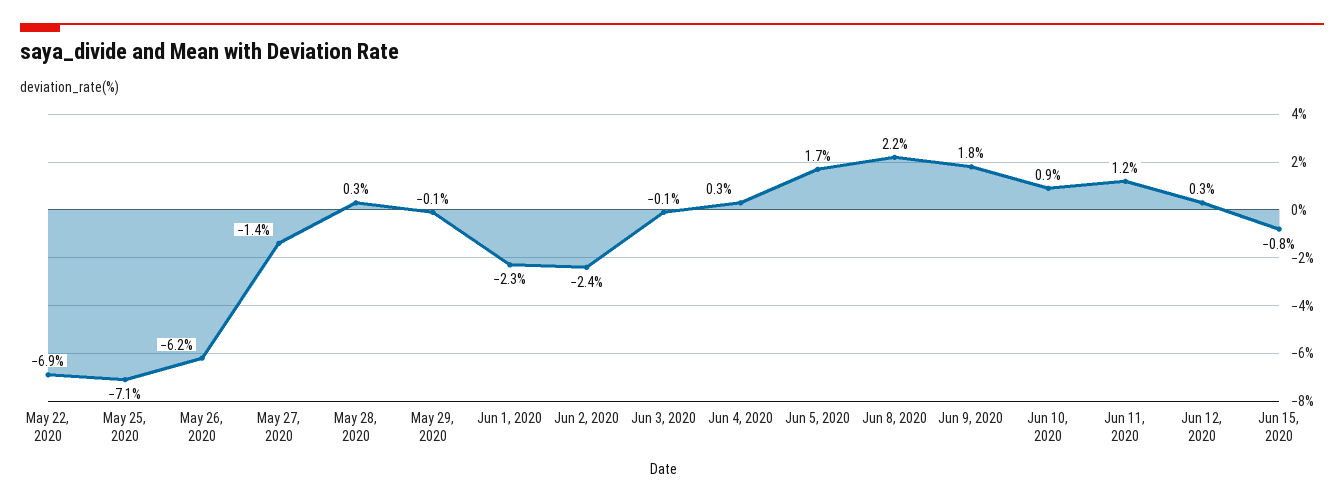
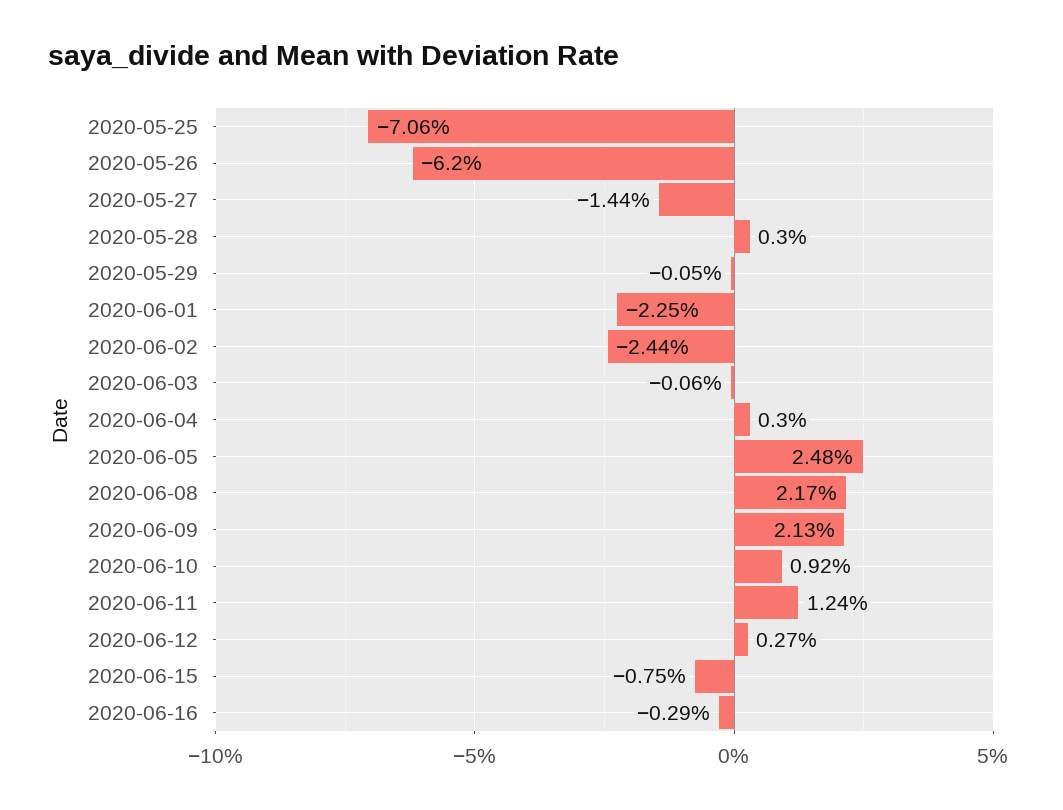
May 22, 2020: -6.9 -> none
Jun 5, 2020: 1.7 -> 2.48
Jun 9, 2020: 1.8 -> 2.13
2020-06-16: none -> -0.29

